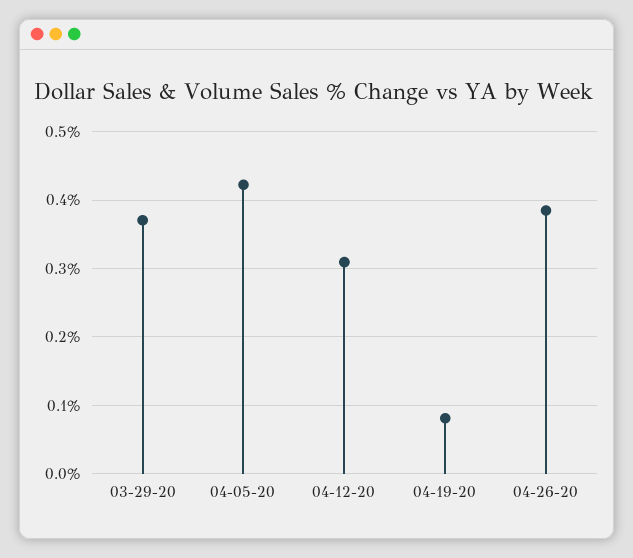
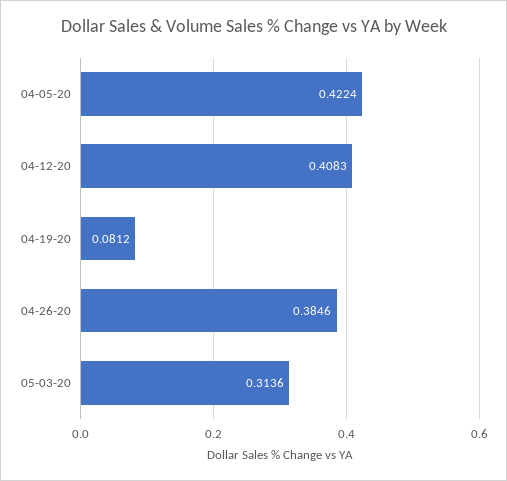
03-29-20: 0.37 -> none
04-12-20: 0.31 -> 0.4083
05-03-20: none -> 0.3136

